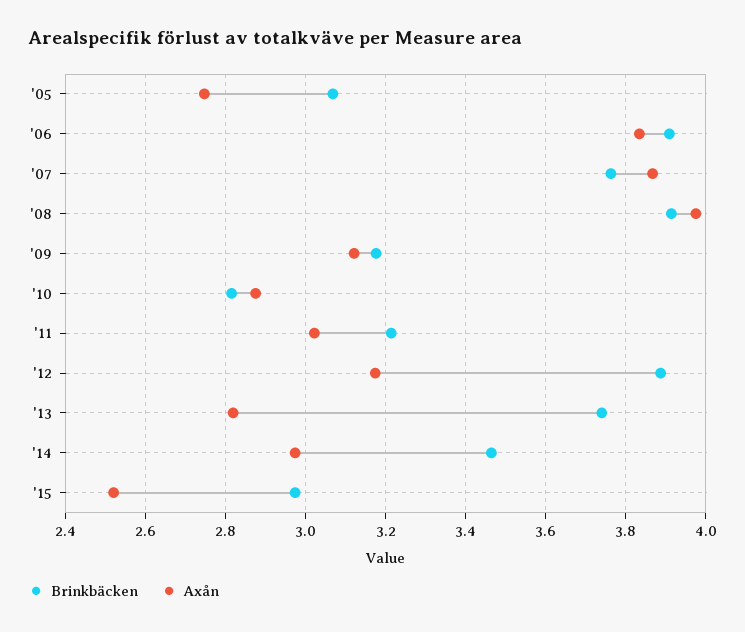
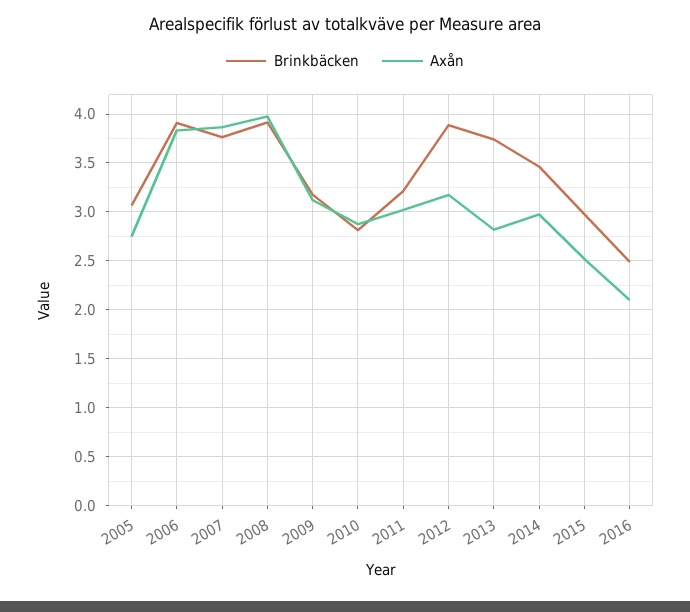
Brinkbäcken, 2016: none -> 2.5
Axån, 2016: none -> 2.1

